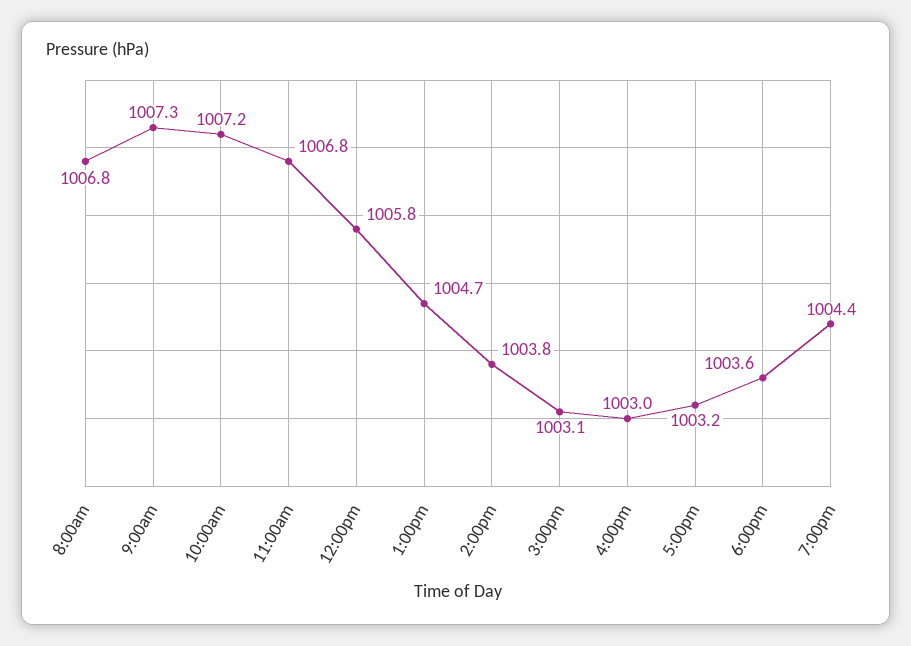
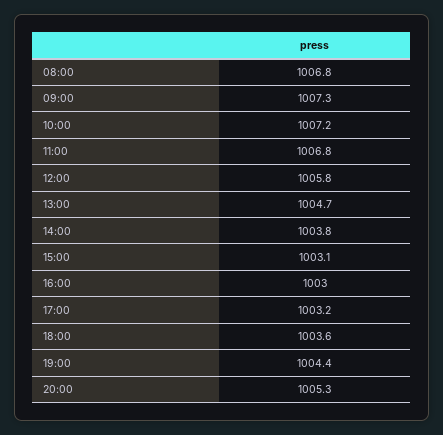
20:00: none -> 1005.3

